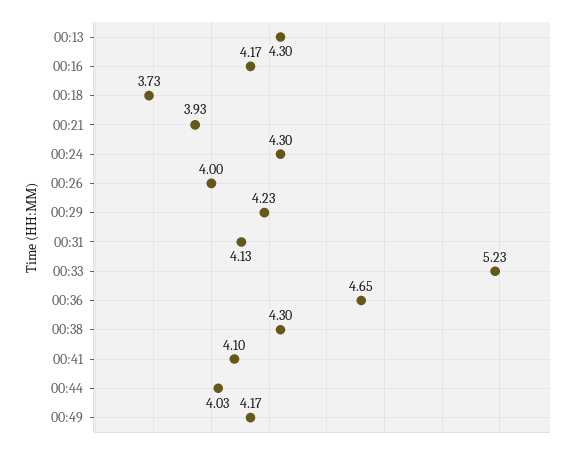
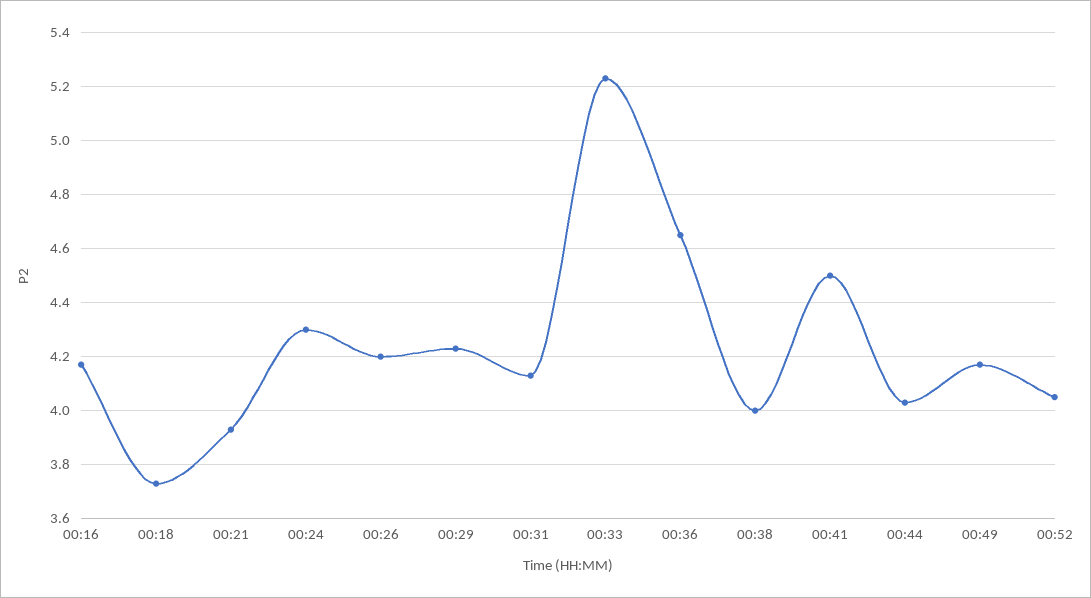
00:13: 4.3 -> none
00:26: 4 -> 4.2
00:38: 4.3 -> 4
00:41: 4.1 -> 4.5
00:52: none -> 4.05

